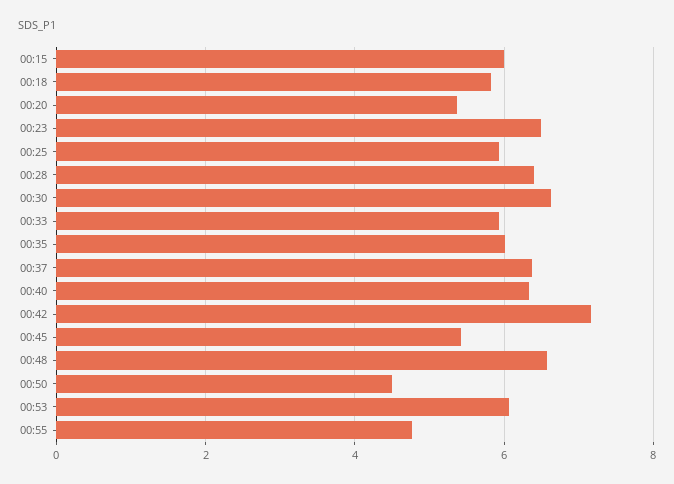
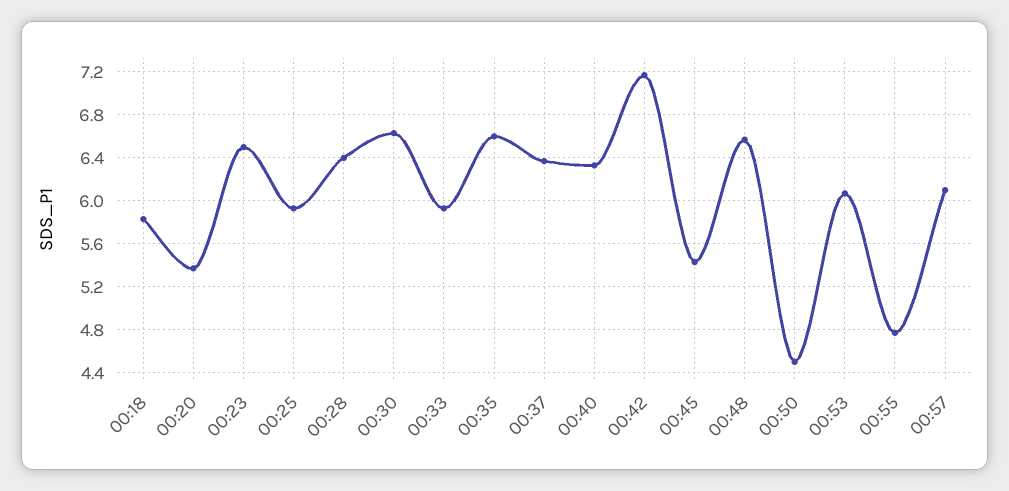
00:15: 6 -> none
00:35: 6 -> 6.6
00:57: none -> 6.1

